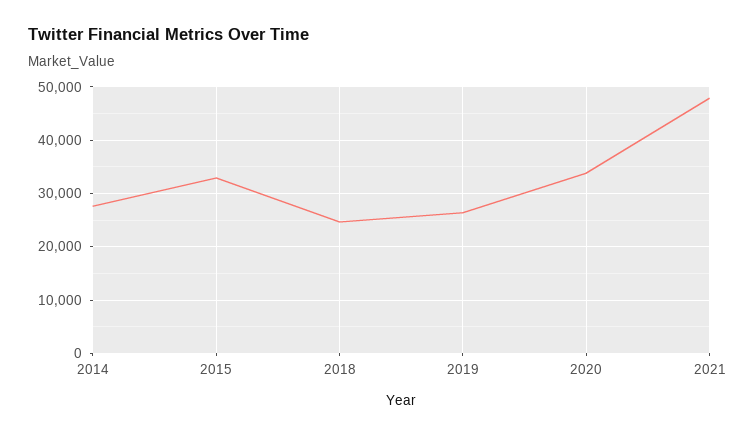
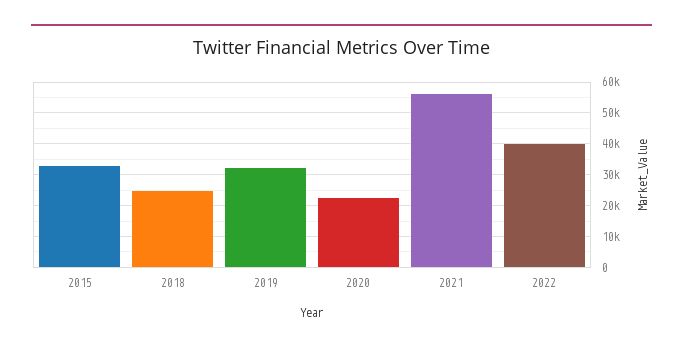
2014: 28000 -> none
2019: 26000 -> 32000
2020: 34000 -> 22000
2021: 48000 -> 56000
2022: none -> 40000

